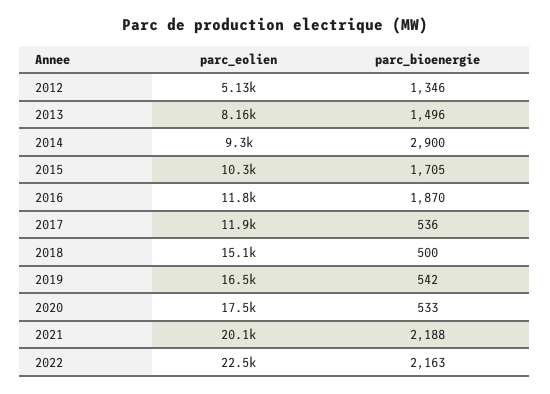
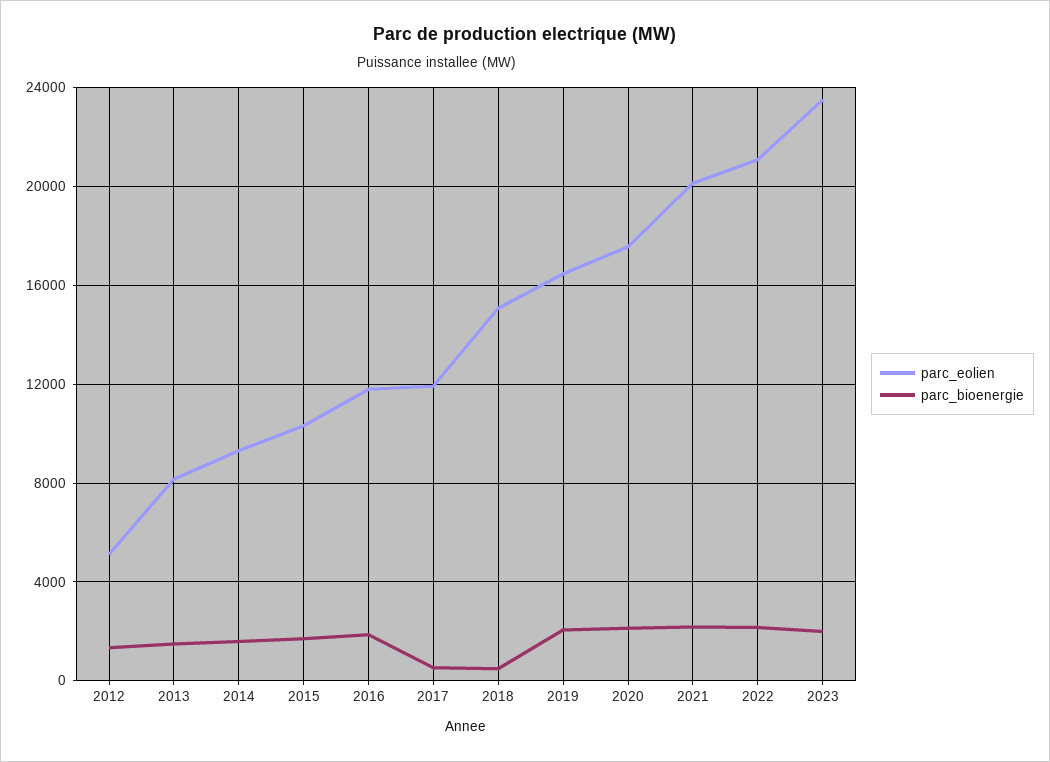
parc_bioenergie, 2014: 2900 -> 1500
parc_bioenergie, 2019: 542 -> 2000
parc_bioenergie, 2020: 533 -> 2000
parc_eolien, 2022: 22500 -> 21000
parc_eolien, 2023: none -> 23500
parc_bioenergie, 2023: none -> 2000

